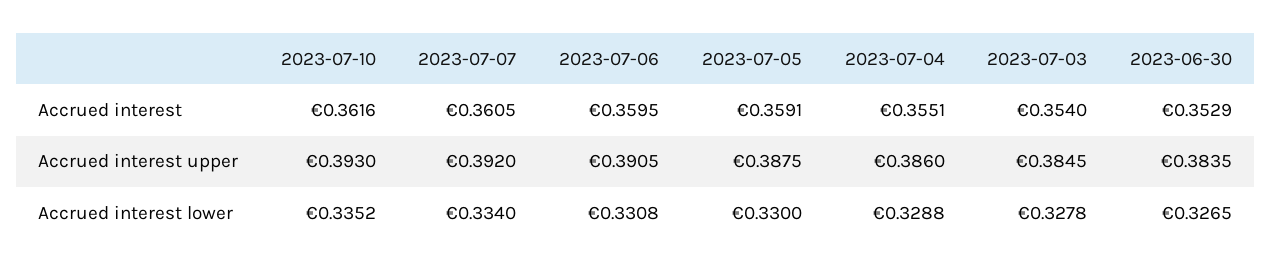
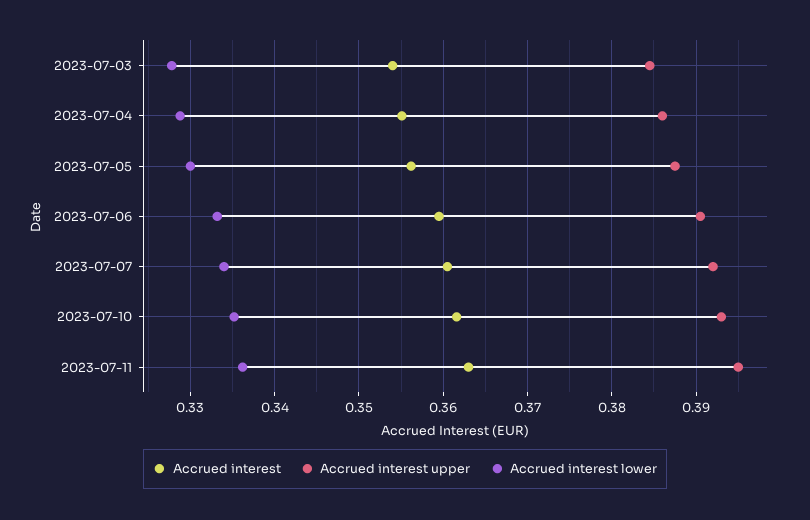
Accrued interest, 2023-07-05: 0.3591 -> 0.356
Accrued interest, 2023-06-30: 0.3529 -> none
Accrued interest upper, 2023-06-30: 0.3835 -> none
Accrued interest lower, 2023-07-06: 0.3308 -> 0.333
Accrued interest lower, 2023-06-30: 0.3265 -> none
Accrued interest, 2023-07-11: none -> 0.363
Accrued interest upper, 2023-07-11: none -> 0.395
Accrued interest lower, 2023-07-11: none -> 0.336

